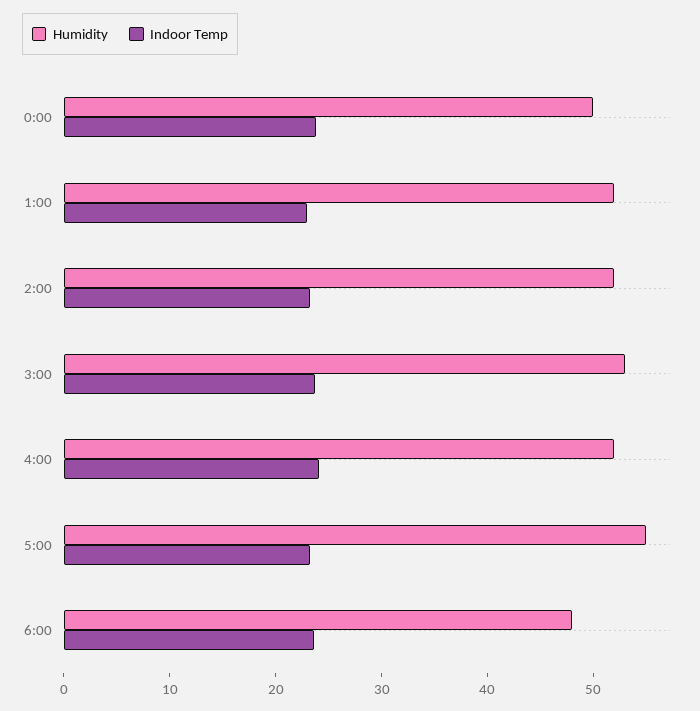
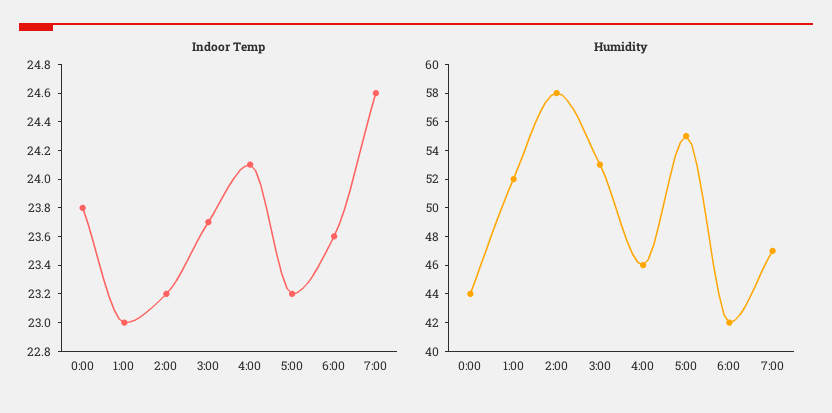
Humidity, 0:00: 50 -> 44
Humidity, 2:00: 52 -> 58
Humidity, 4:00: 52 -> 46
Humidity, 6:00: 48 -> 42
Indoor Temp, 7:00: none -> 24.6
Humidity, 7:00: none -> 47

